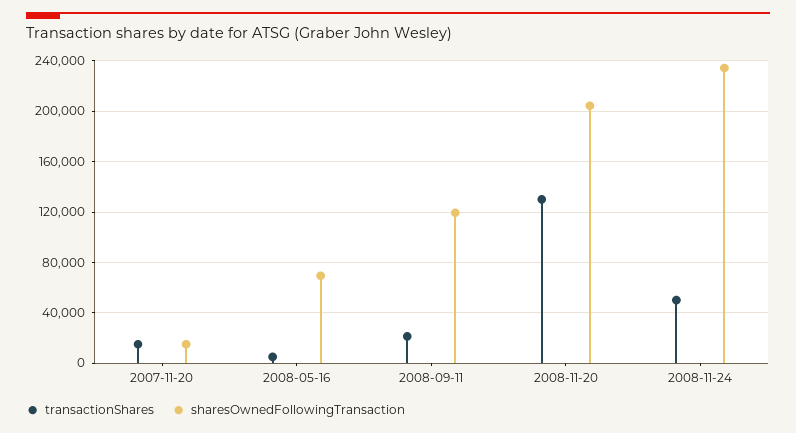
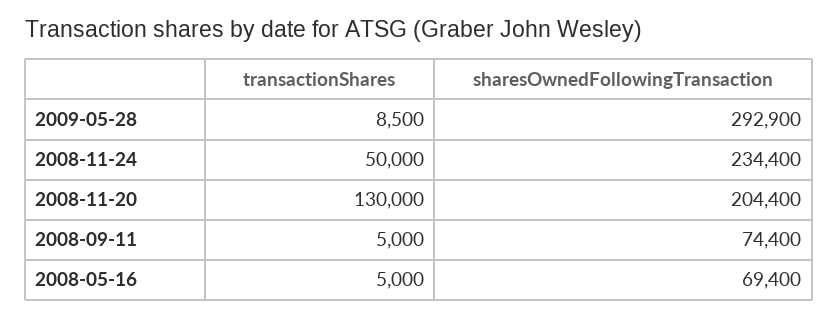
transactionShares, 2007-11-20: 15000 -> none
sharesOwnedFollowingTransaction, 2007-11-20: 15000 -> none
transactionShares, 2008-09-11: 20000 -> 5000
sharesOwnedFollowingTransaction, 2008-09-11: 120000 -> 74400
transactionShares, 2009-05-28: none -> 8500
sharesOwnedFollowingTransaction, 2009-05-28: none -> 292900

